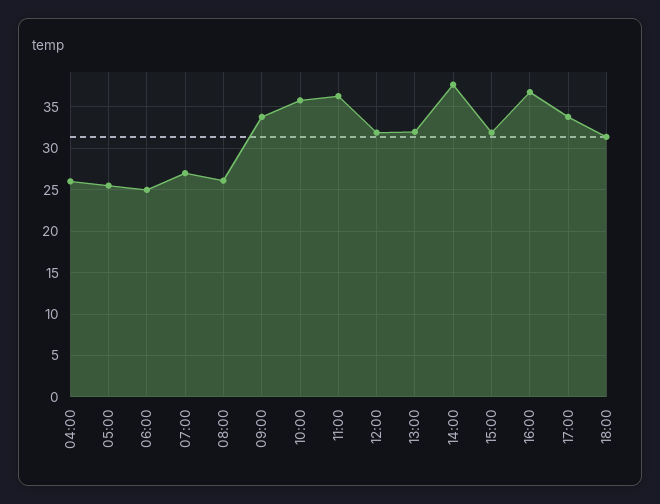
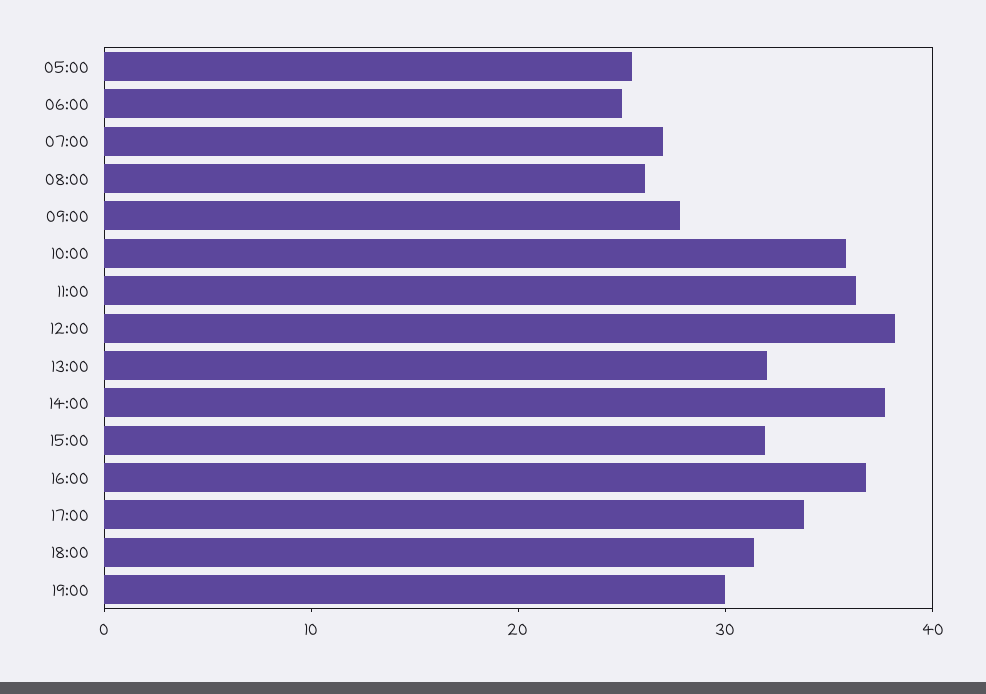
04:00: 26 -> none
09:00: 34 -> 28
12:00: 32 -> 38
19:00: none -> 30

